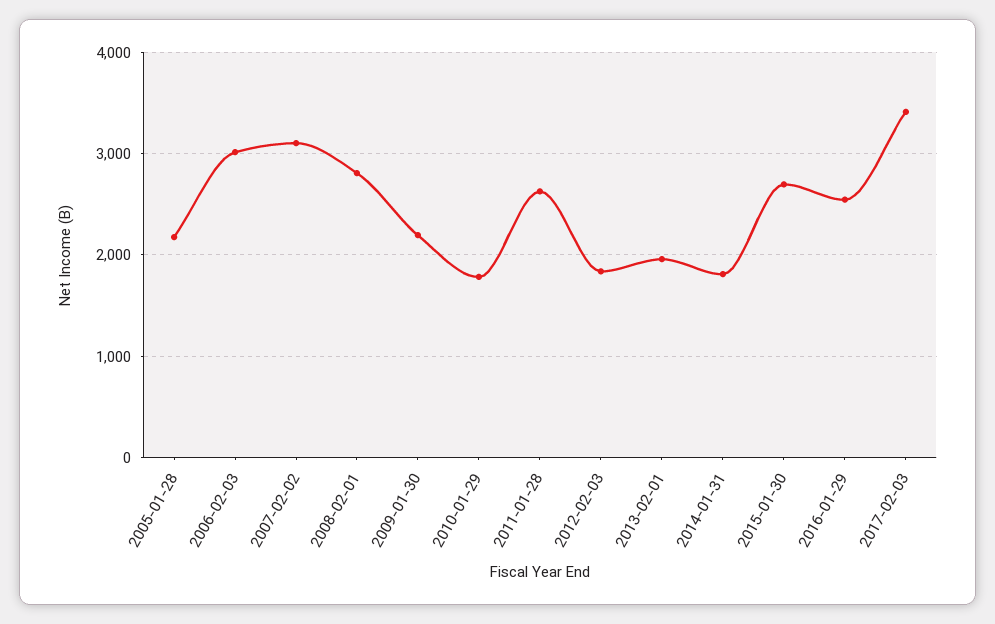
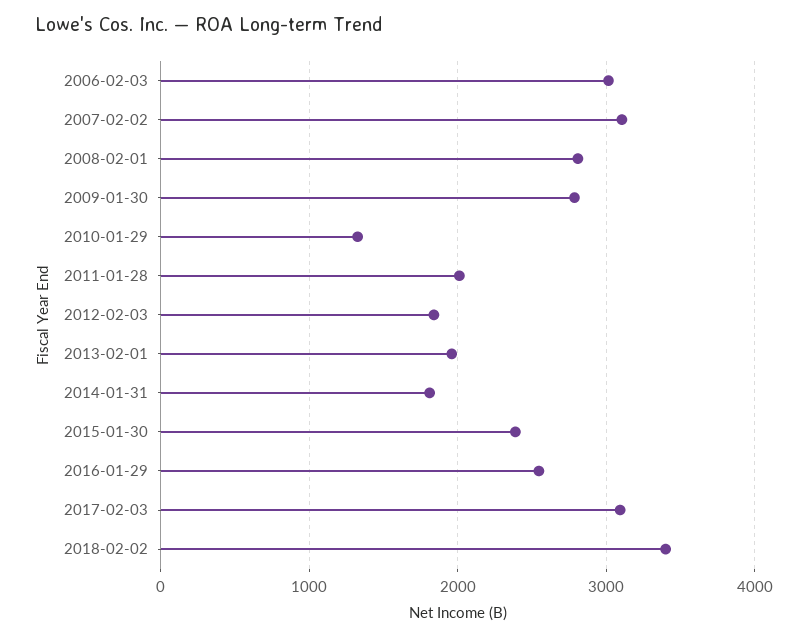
2005-01-28: 2200 -> none
2009-01-30: 2200 -> 2800
2010-01-29: 1800 -> 1300
2011-01-28: 2600 -> 2000
2015-01-30: 2700 -> 2400
2017-02-03: 3400 -> 3100
2018-02-02: none -> 3400

